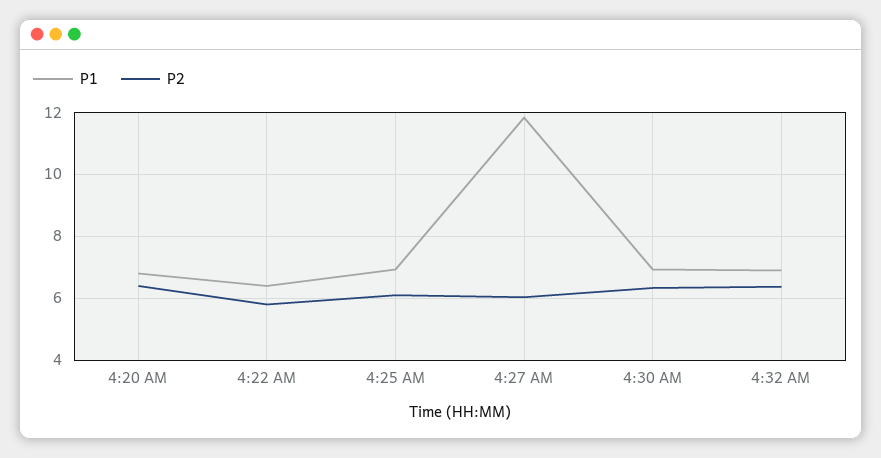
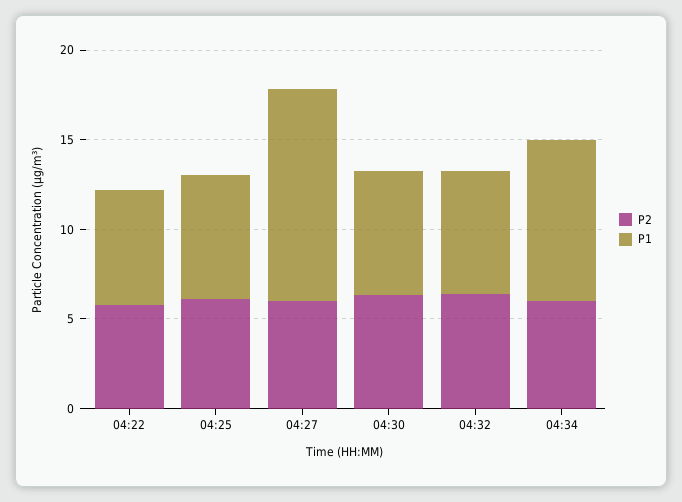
P1, 4:20 AM: 6.8 -> none
P2, 4:20 AM: 6.4 -> none
P2, 04:34: none -> 6
P1, 04:34: none -> 9

